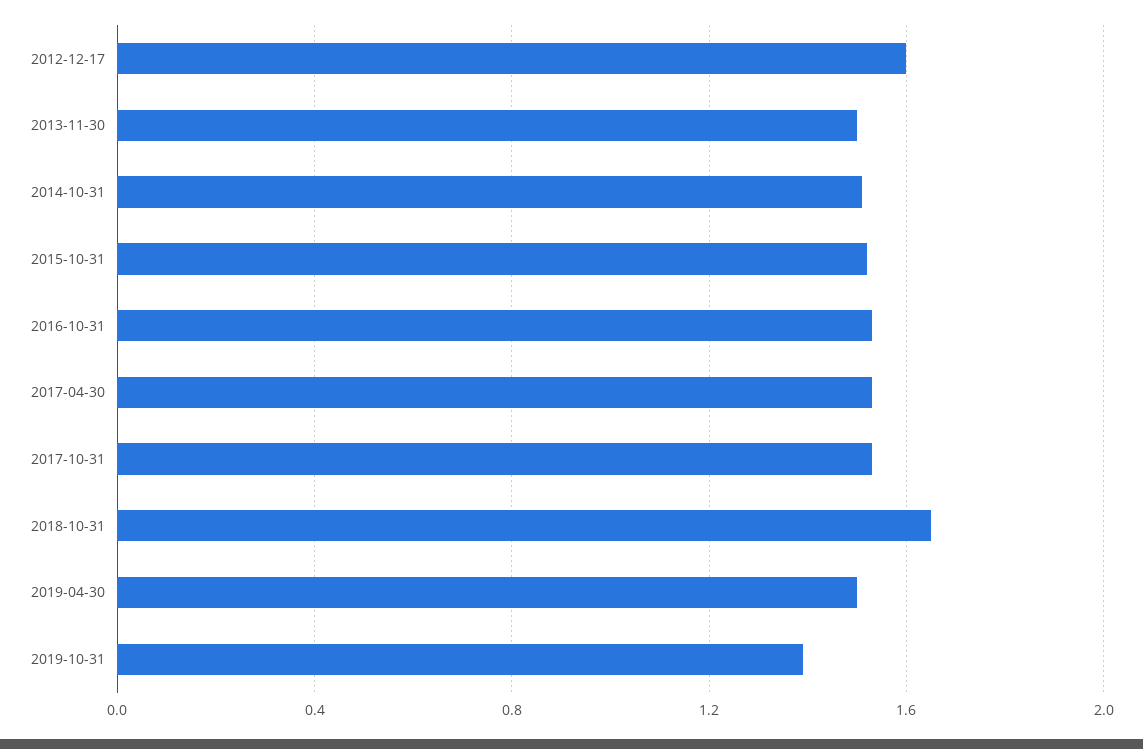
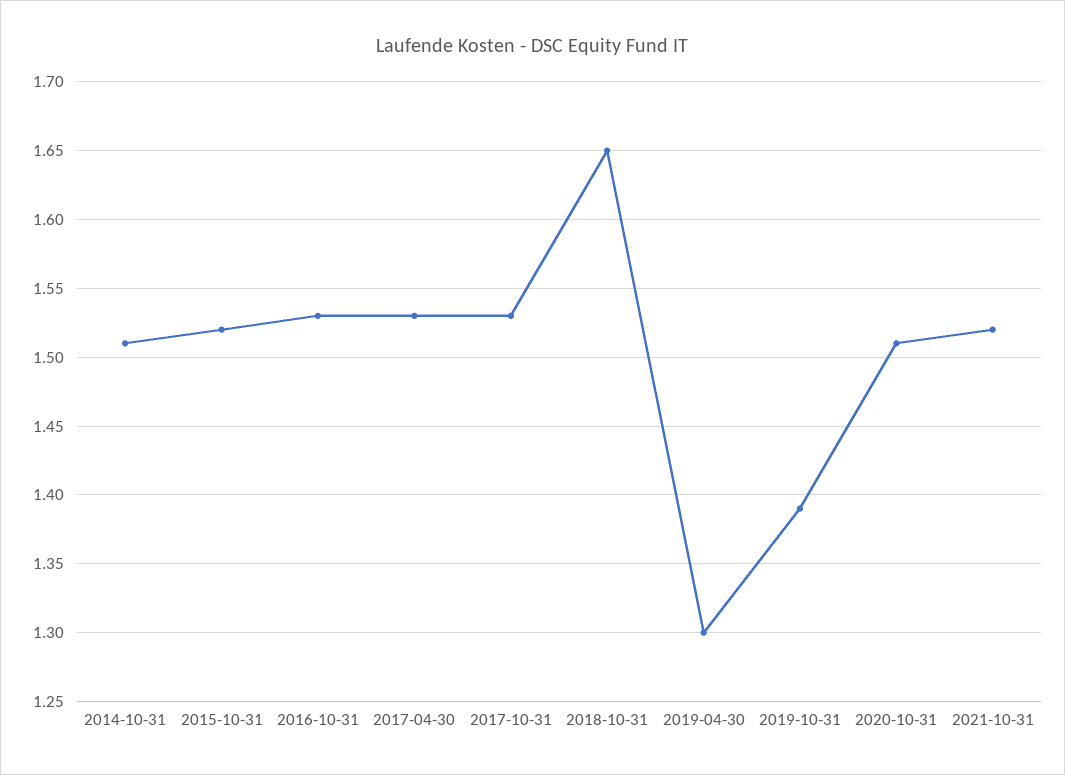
2012-12-17: 1.6 -> none
2013-11-30: 1.5 -> none
2019-04-30: 1.5 -> 1.3
2020-10-31: none -> 1.51
2021-10-31: none -> 1.52

